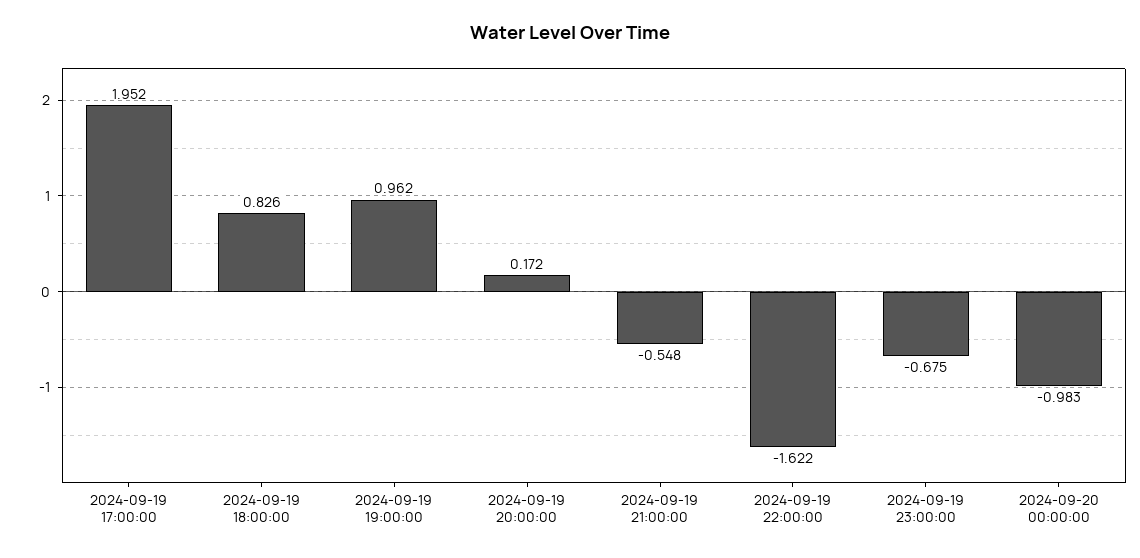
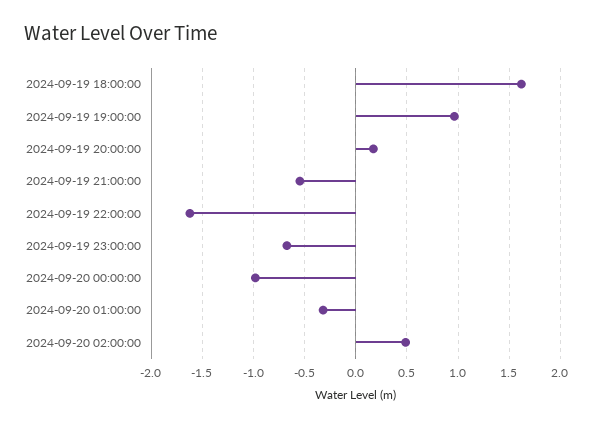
2024-09-19 17:00:00: 1.952 -> none
2024-09-19 18:00:00: 0.826 -> 1.6
2024-09-20 01:00:00: none -> -0.3
2024-09-20 02:00:00: none -> 0.5

